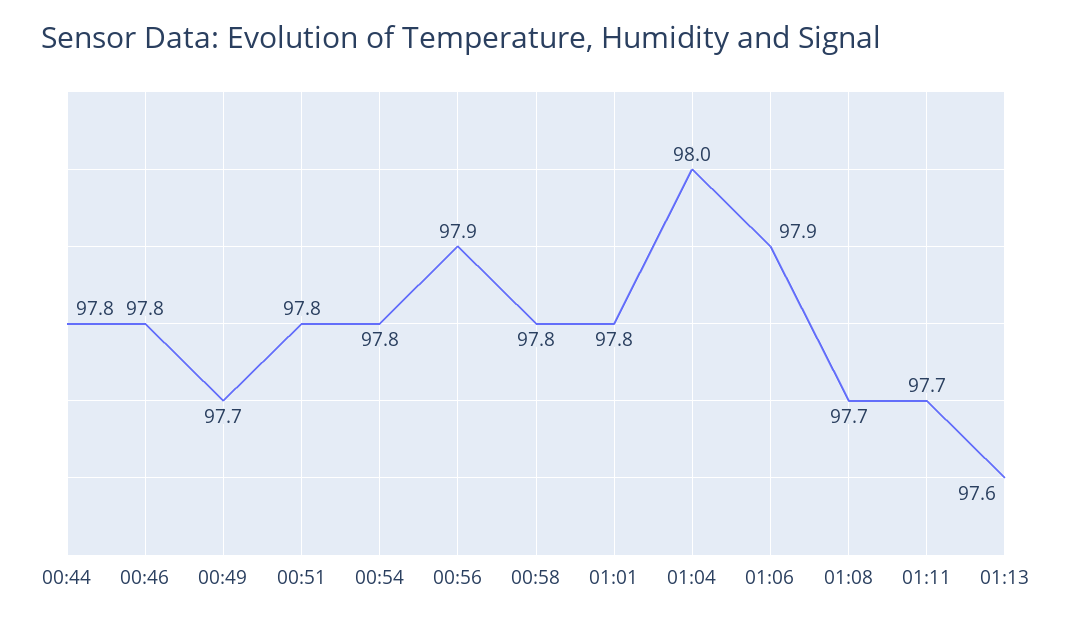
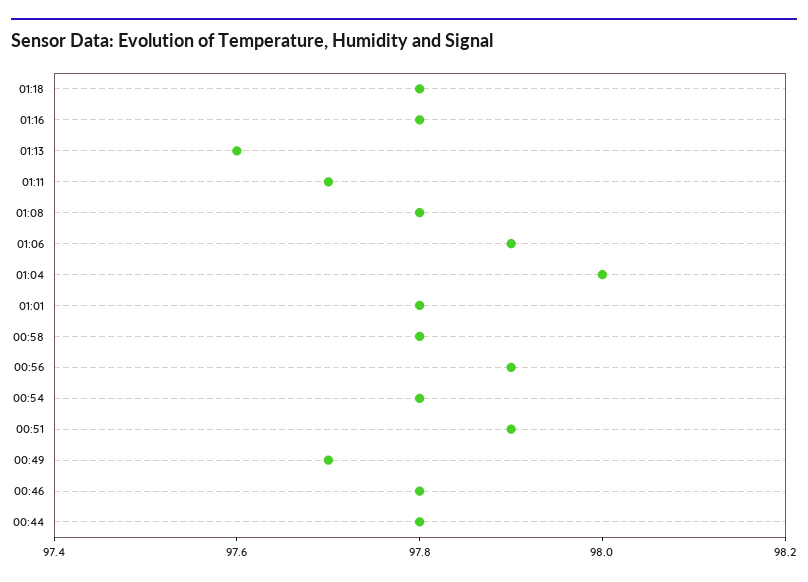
00:51: 97.8 -> 97.9
01:08: 97.7 -> 97.8
01:18: none -> 97.8
01:16: none -> 97.8

